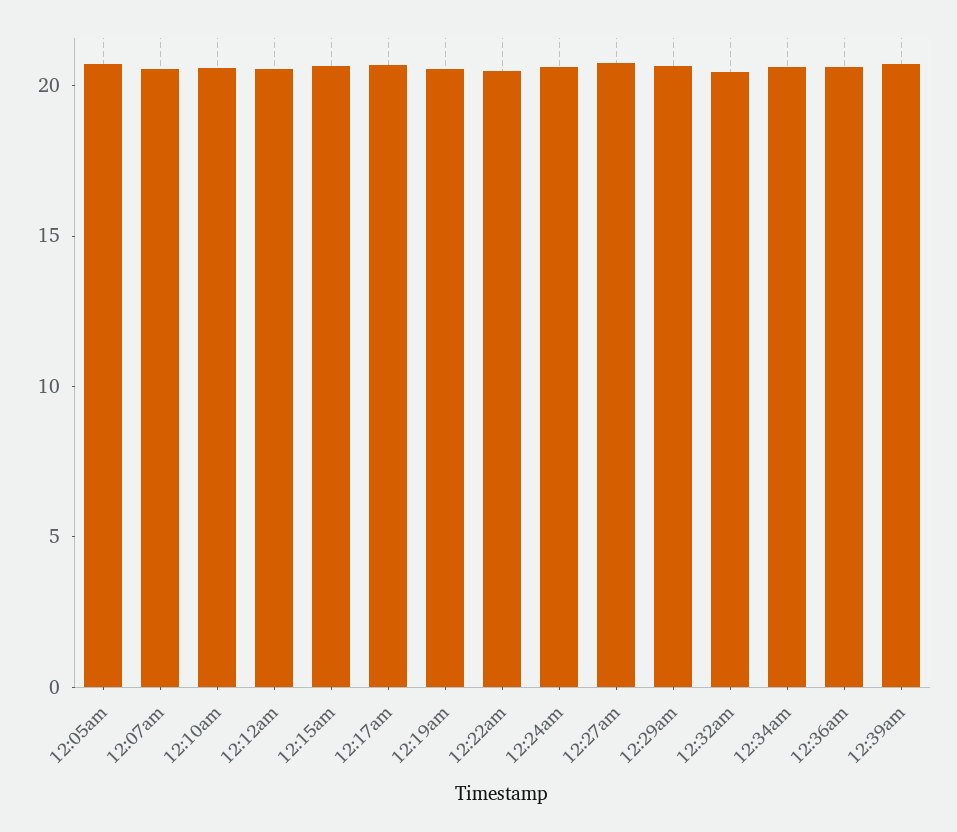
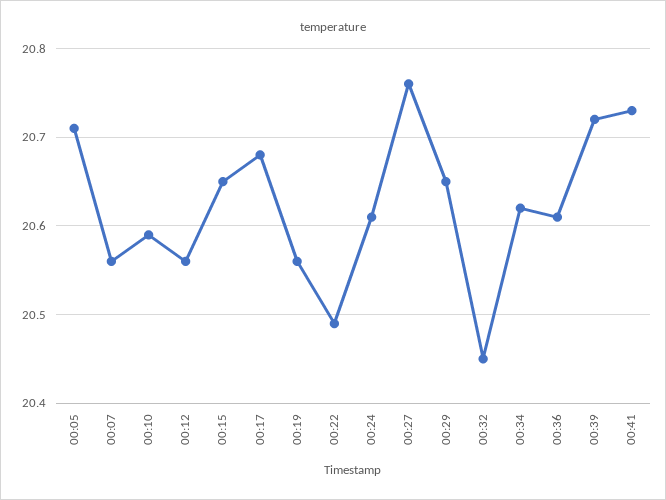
00:41: none -> 20.73

